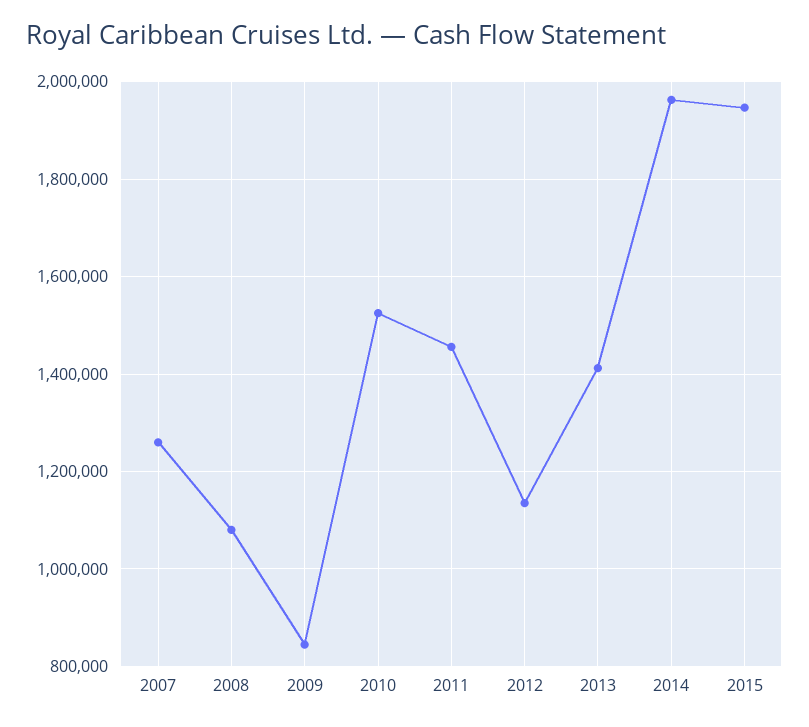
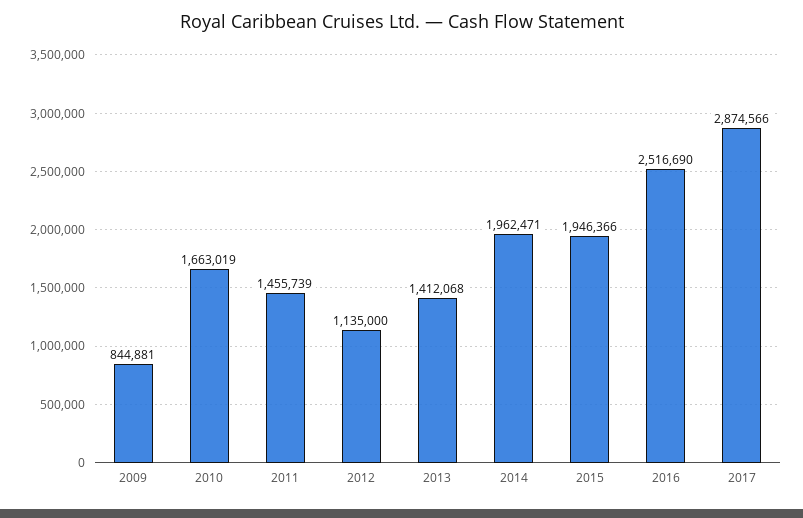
2007: 1260000 -> none
2008: 1080000 -> none
2010: 1520000 -> 1663019
2016: none -> 2516690
2017: none -> 2874566

